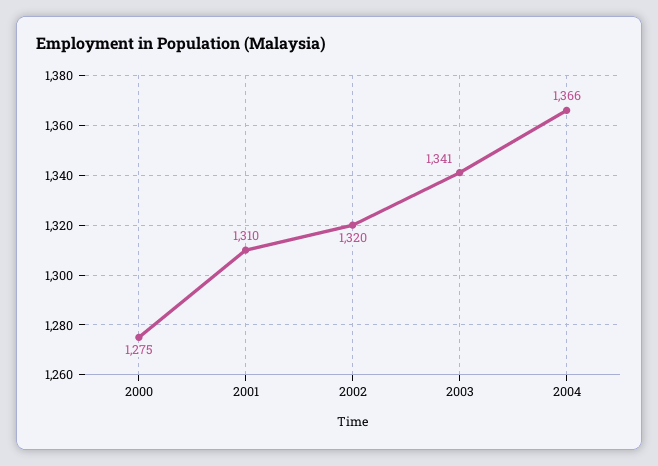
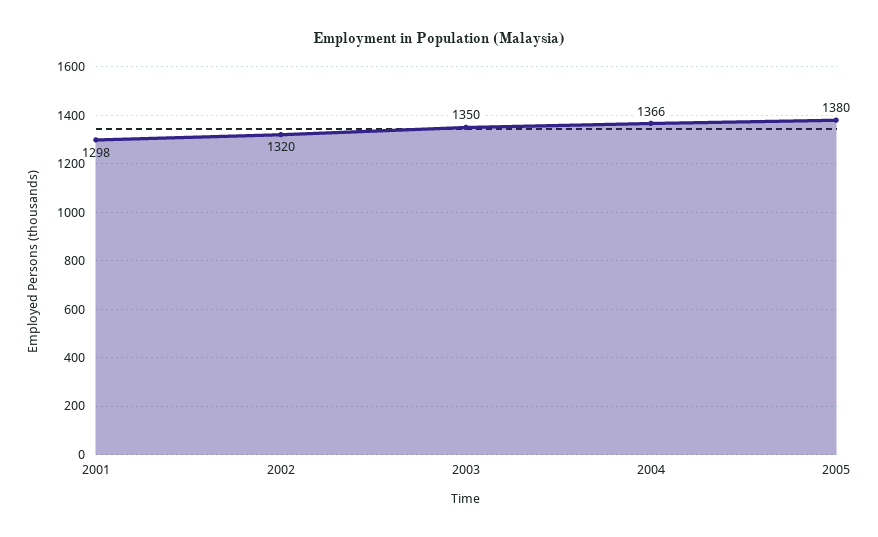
2000: 1275 -> none
2001: 1310 -> 1298
2003: 1341 -> 1350
2005: none -> 1380

